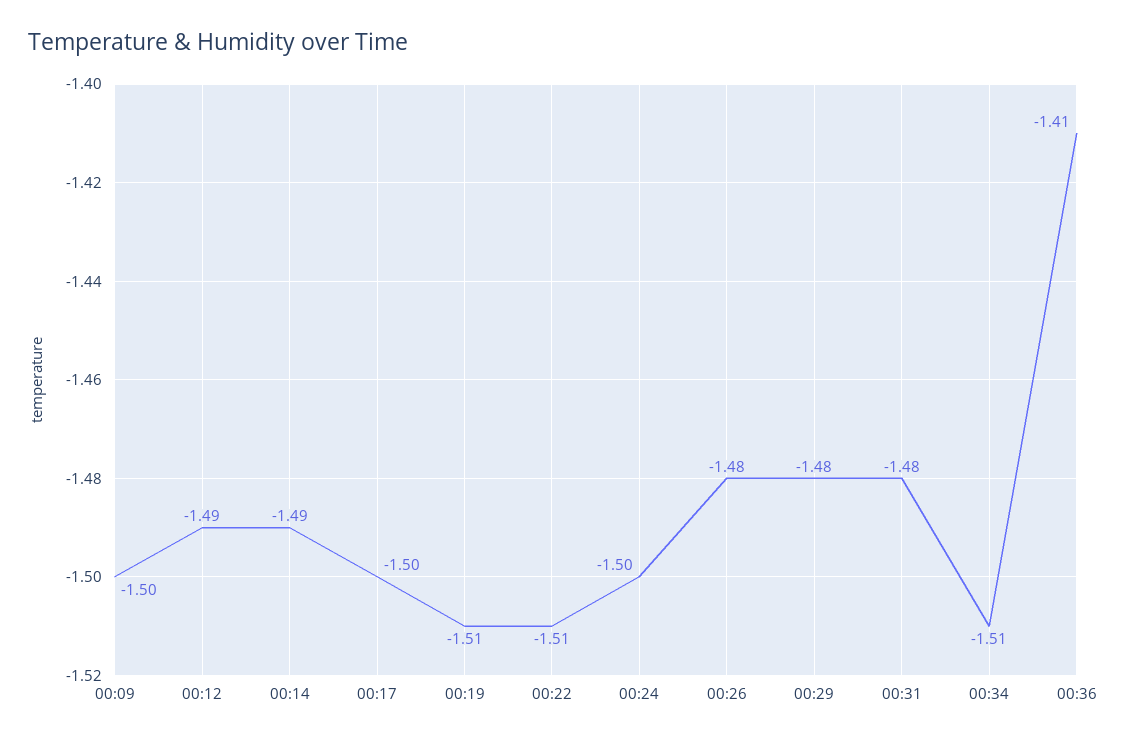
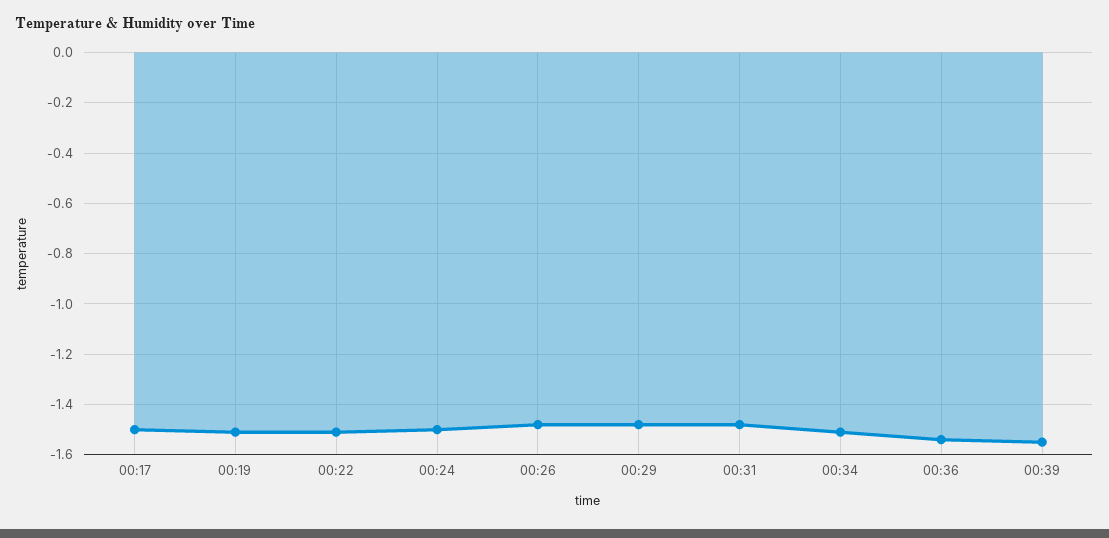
00:09: -1.5 -> none
00:12: -1.49 -> none
00:14: -1.49 -> none
00:36: -1.41 -> -1.55
00:39: none -> -1.55

